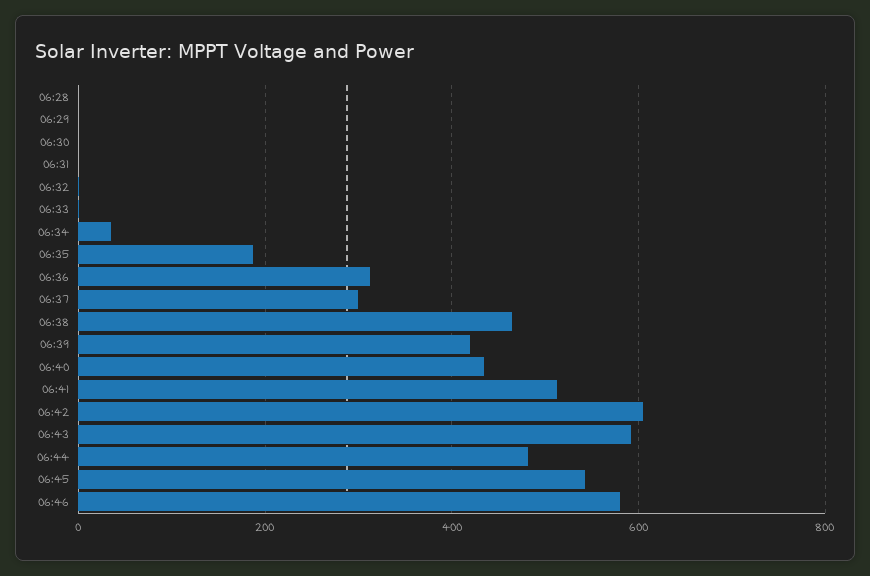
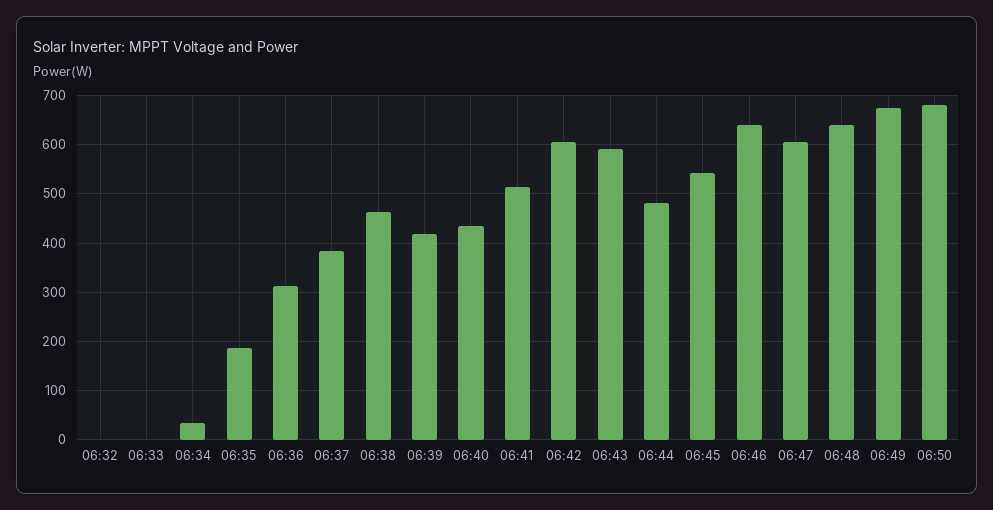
06:28: 0 -> none
06:29: 0 -> none
06:30: 0 -> none
06:31: 0 -> none
06:37: 300 -> 380
06:46: 580 -> 640
06:47: none -> 600
06:48: none -> 640
06:49: none -> 680
06:50: none -> 680

